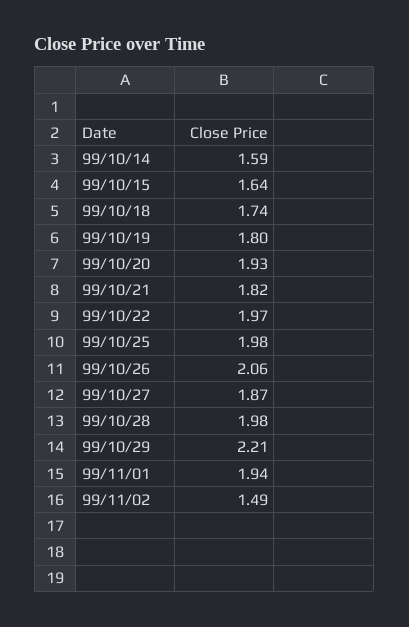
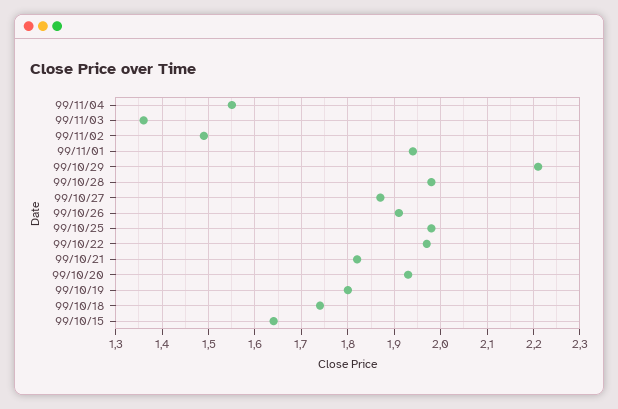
99/10/14: 1.59 -> none
99/10/26: 2.06 -> 1.9
99/11/04: none -> 1.55
99/11/03: none -> 1.35

